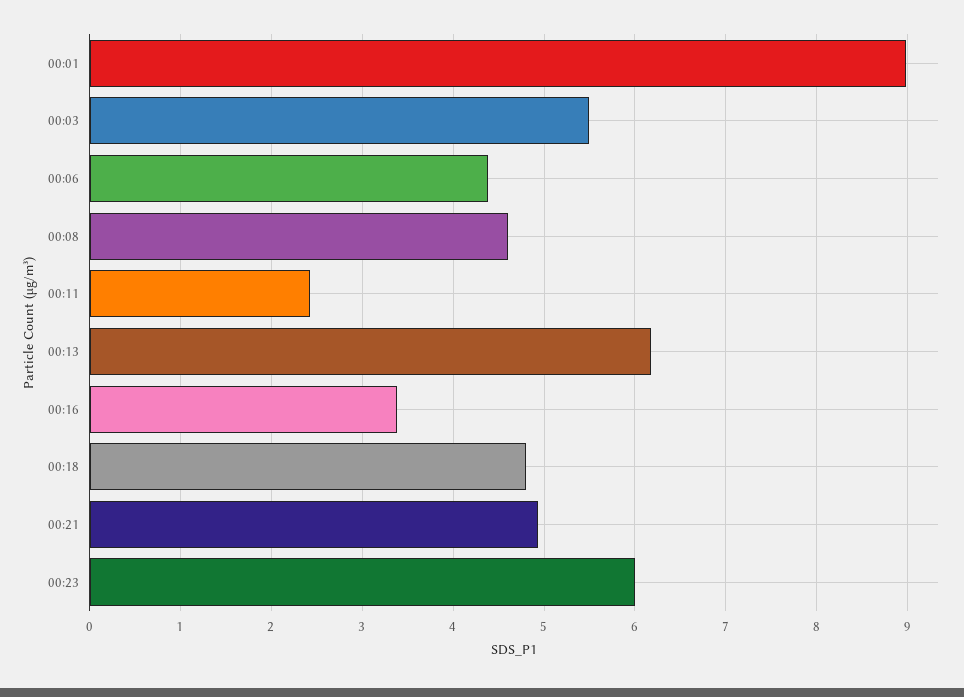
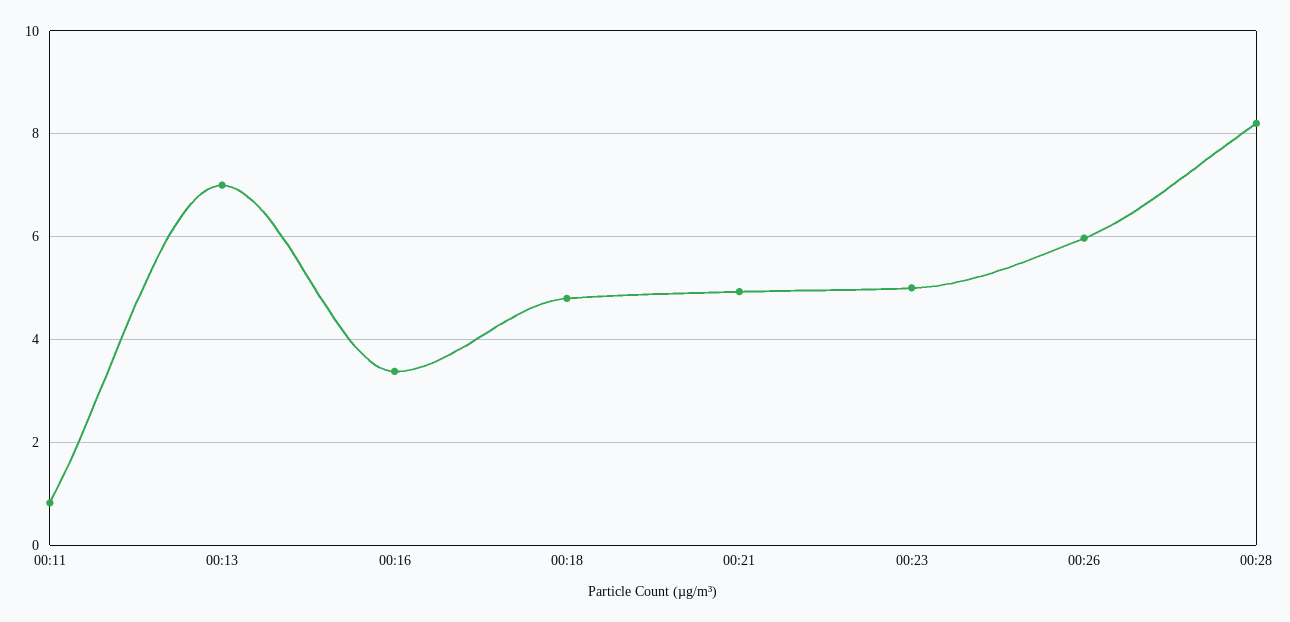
00:01: 9 -> none
00:03: 5.5 -> none
00:06: 4.4 -> none
00:08: 4.6 -> none
00:11: 2.4 -> 0.8
00:13: 6.2 -> 7
00:23: 6 -> 5
00:26: none -> 6
00:28: none -> 8.2

